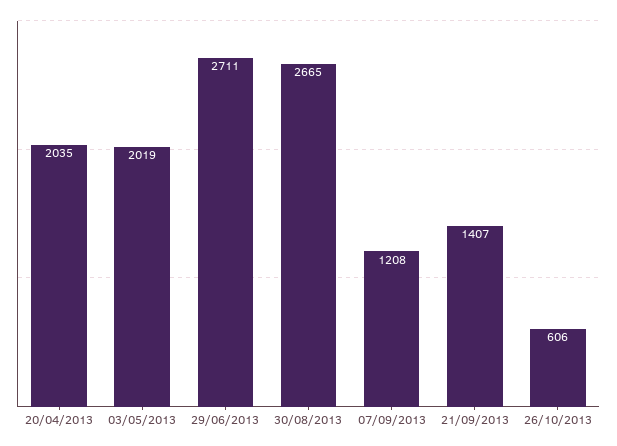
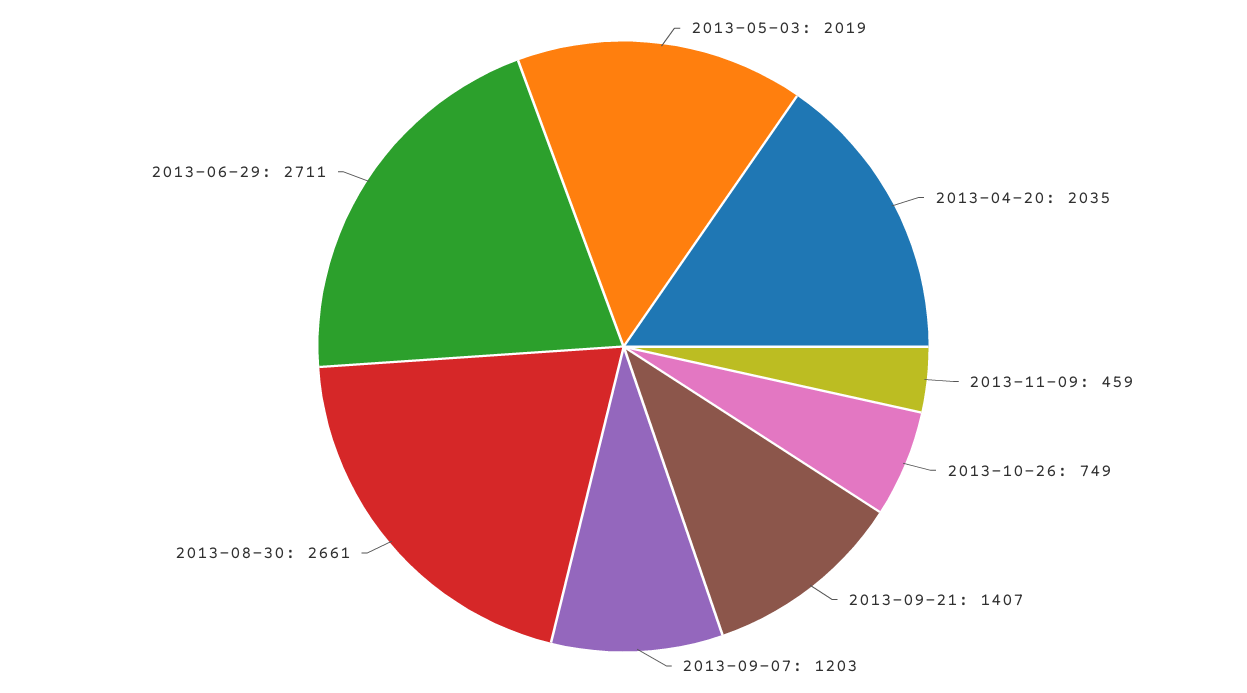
30/08/2013: 2665 -> 2661
07/09/2013: 1208 -> 1203
26/10/2013: 606 -> 749
2013-11-09: none -> 459

